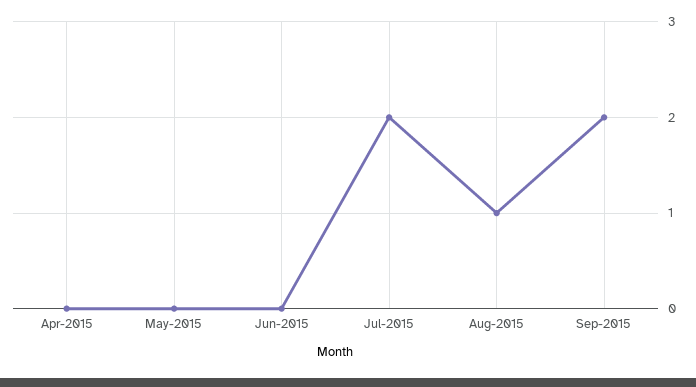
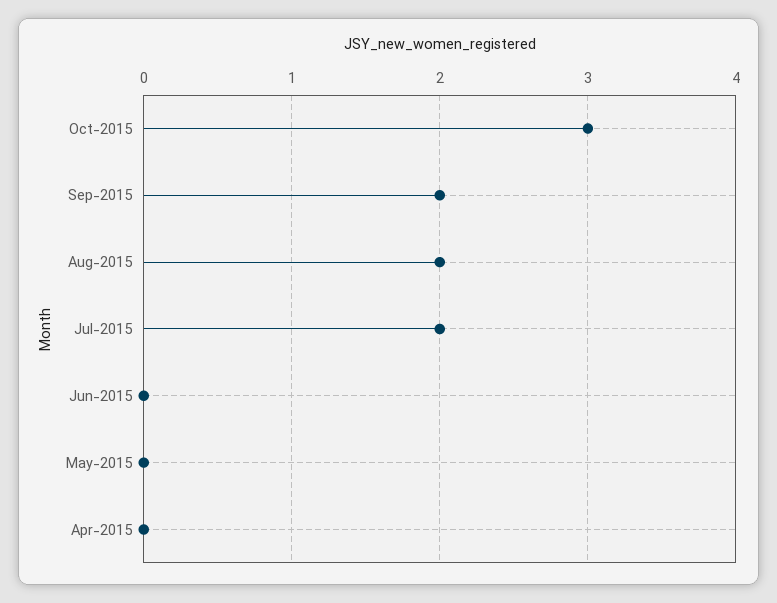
Aug-2015: 1 -> 2
Oct-2015: none -> 3

